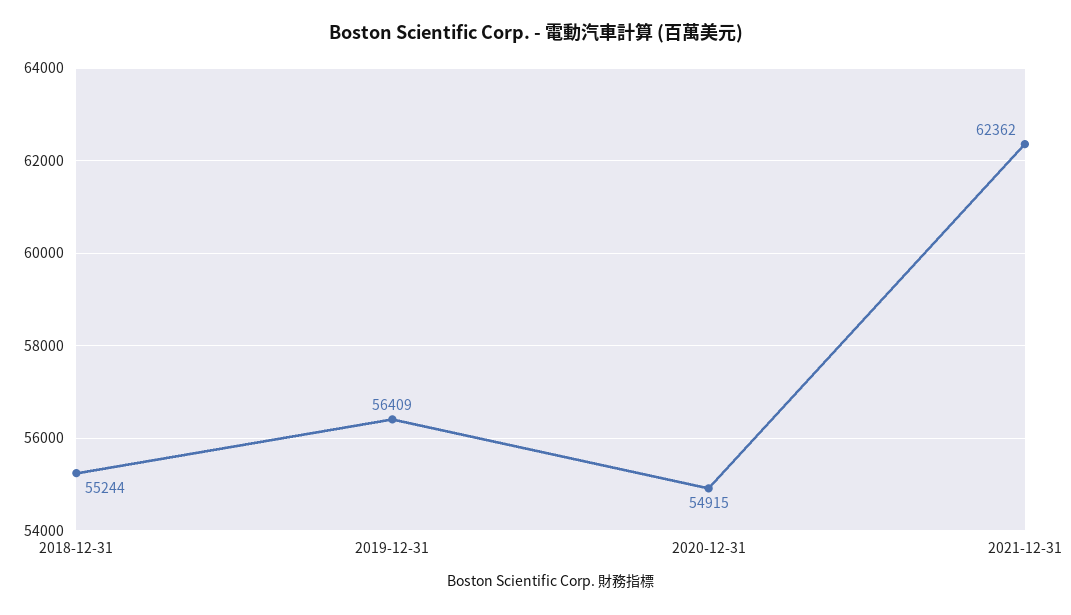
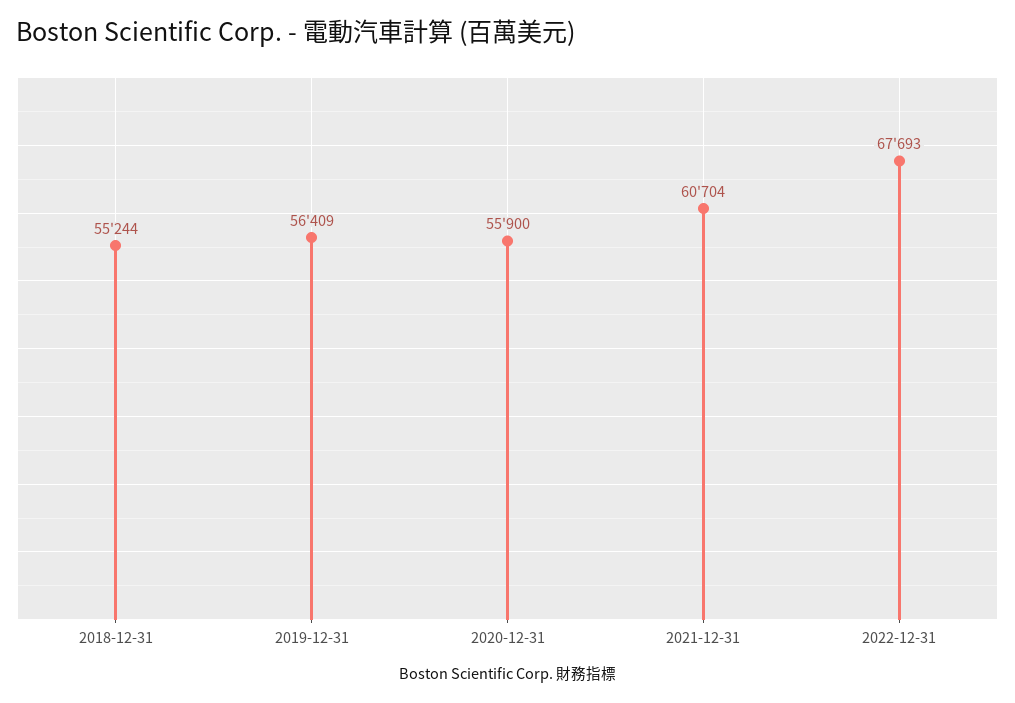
2020-12-31: 54915 -> 55900
2021-12-31: 62362 -> 60704
2022-12-31: none -> 67693

